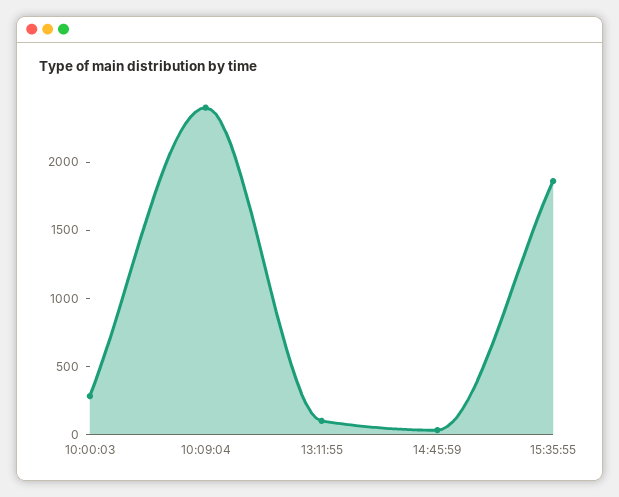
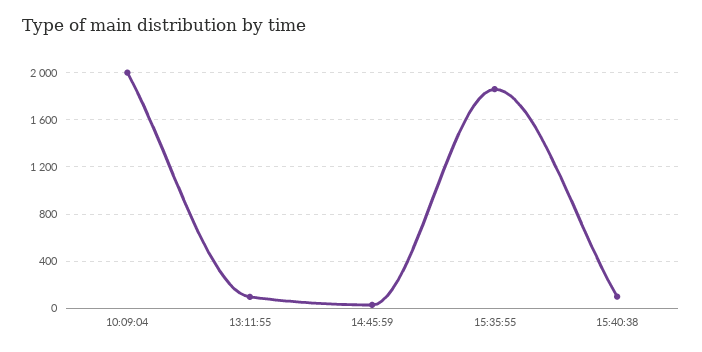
10:00:03: 300 -> none
10:09:04: 2400 -> 2000
15:40:38: none -> 100

